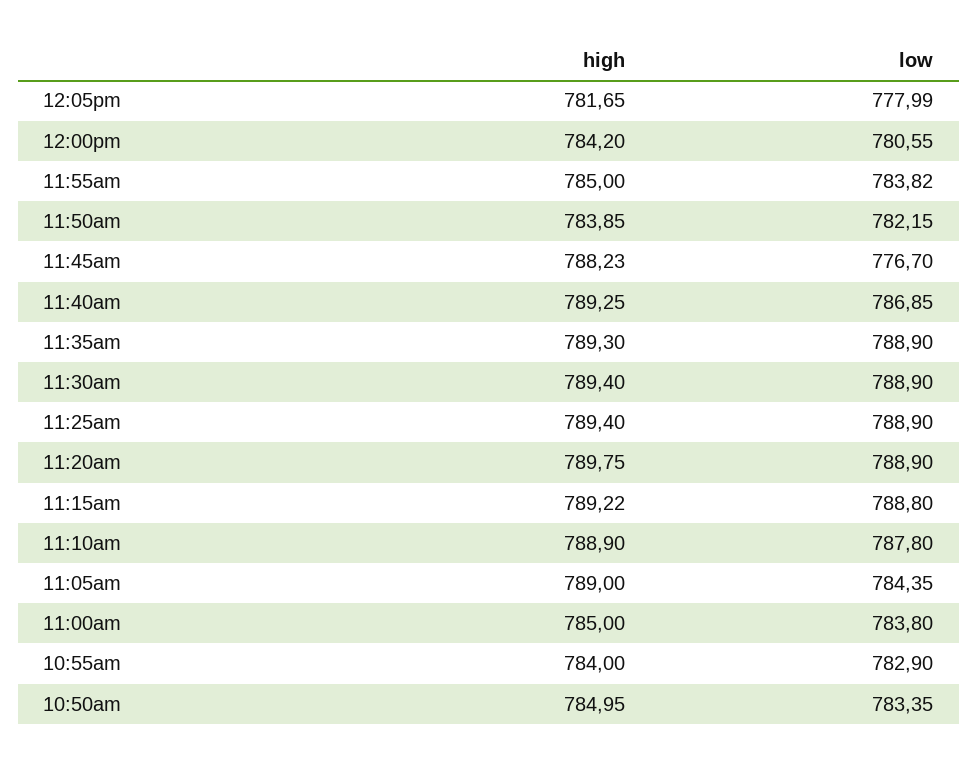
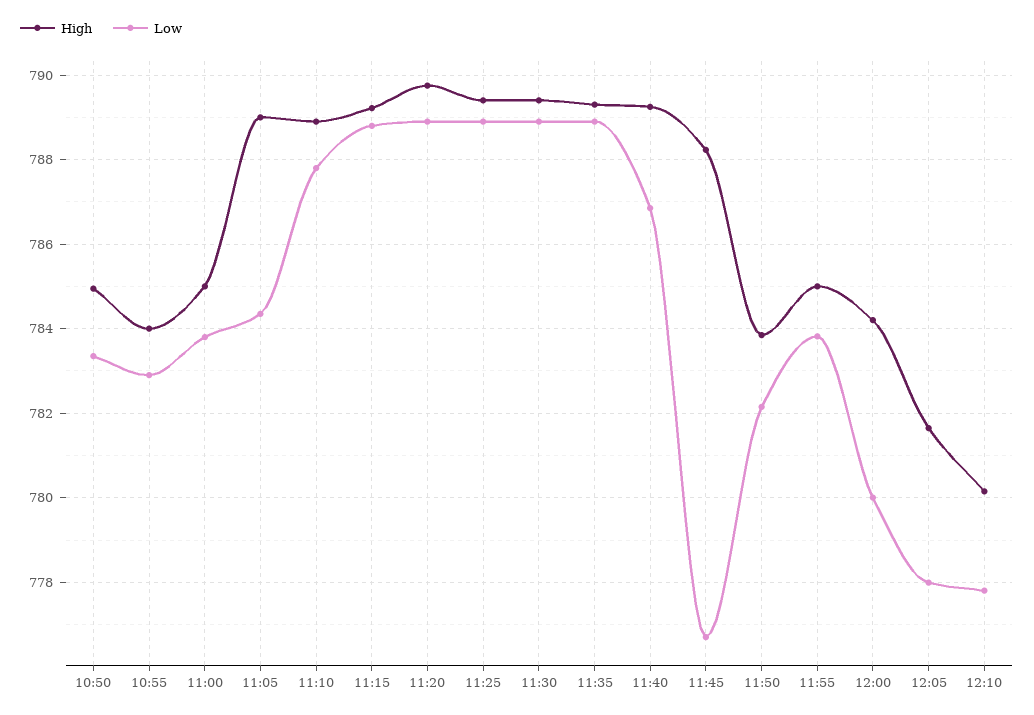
low, 12:00pm: 780.55 -> 780
high, 12:10: none -> 780.2
low, 12:10: none -> 777.8

